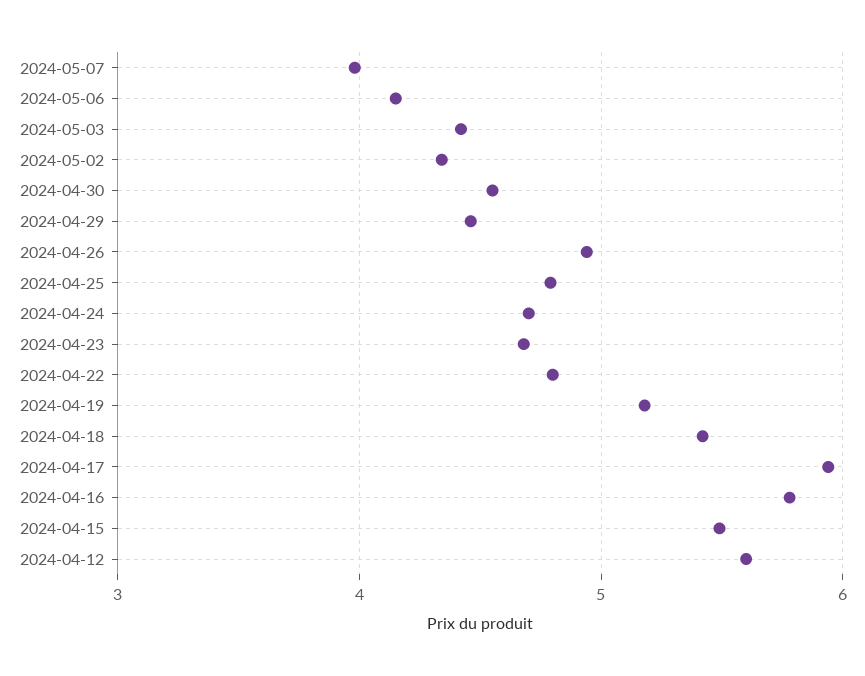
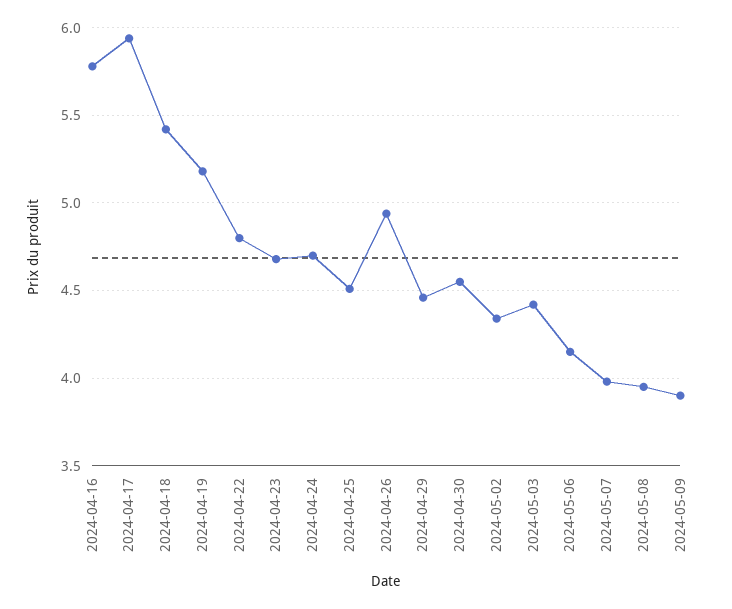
2024-04-25: 4.8 -> 4.5
2024-04-15: 5.5 -> none
2024-04-12: 5.6 -> none
2024-05-08: none -> 3.95
2024-05-09: none -> 3.9

